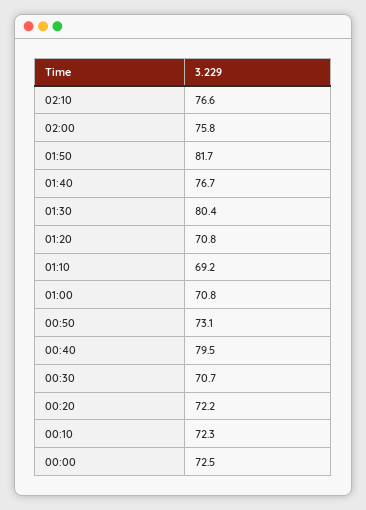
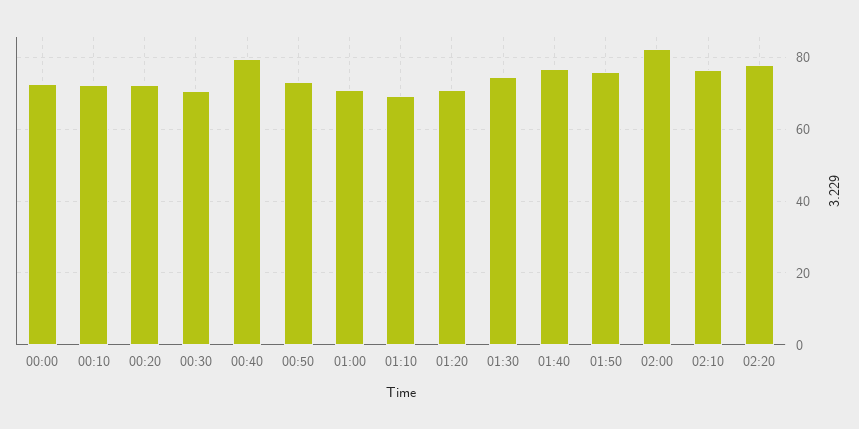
02:00: 75.8 -> 82
01:50: 81.7 -> 76
01:30: 80.4 -> 74
02:20: none -> 78

